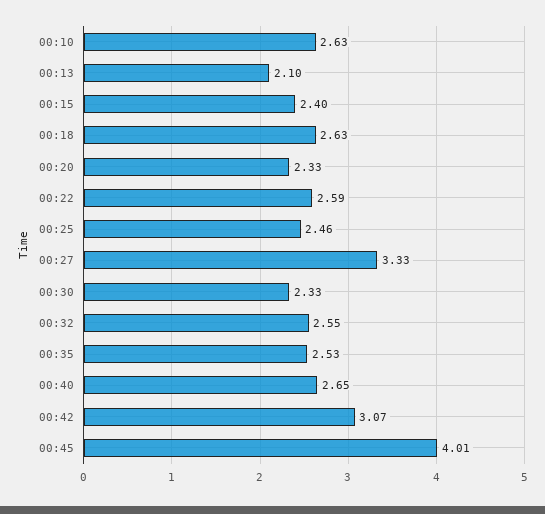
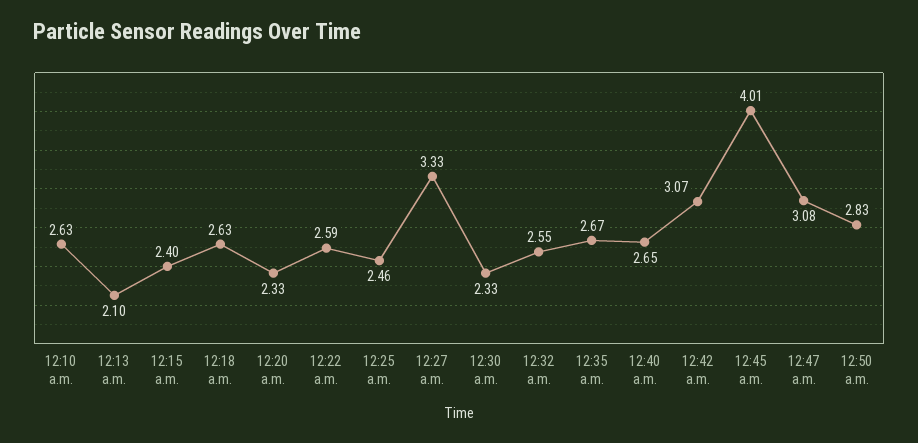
00:35: 2.53 -> 2.67
12:47 a.m.: none -> 3.08
12:50 a.m.: none -> 2.83

